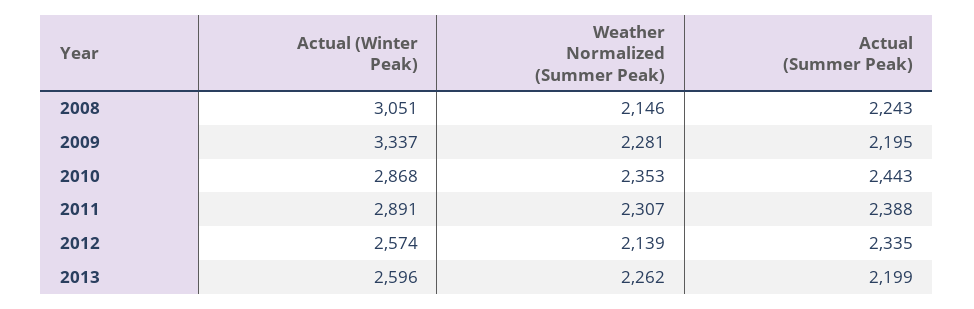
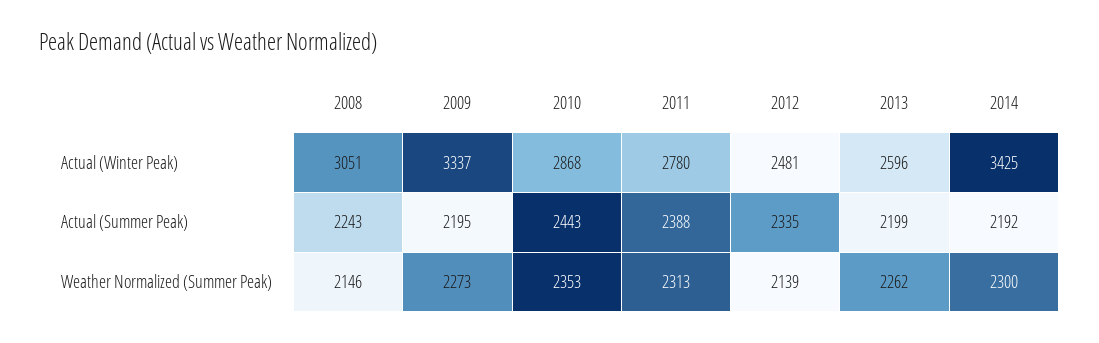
Weather Normalized (Summer Peak), 2009: 2281 -> 2273
Actual (Winter Peak), 2011: 2891 -> 2780
Weather Normalized (Summer Peak), 2011: 2307 -> 2313
Actual (Winter Peak), 2012: 2574 -> 2481
Actual (Winter Peak), 2014: none -> 3425
Actual (Summer Peak), 2014: none -> 2192
Weather Normalized (Summer Peak), 2014: none -> 2300

